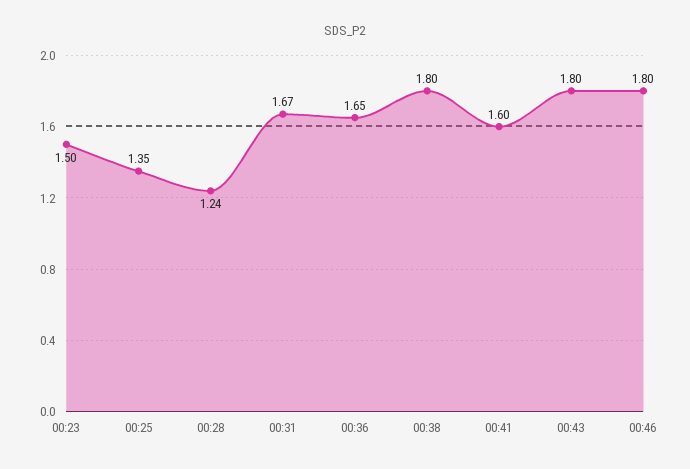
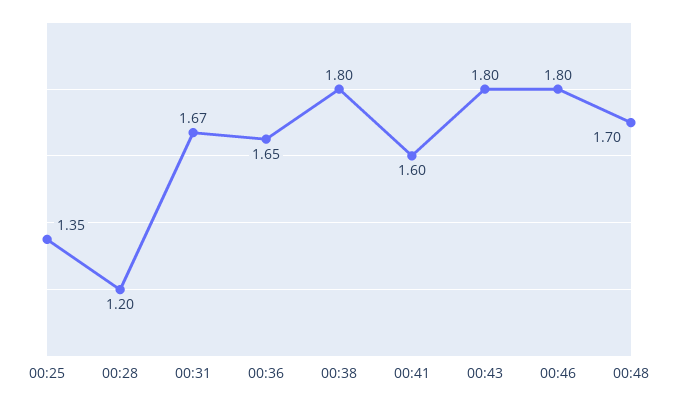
00:23: 1.5 -> none
00:28: 1.24 -> 1.2
00:48: none -> 1.7

